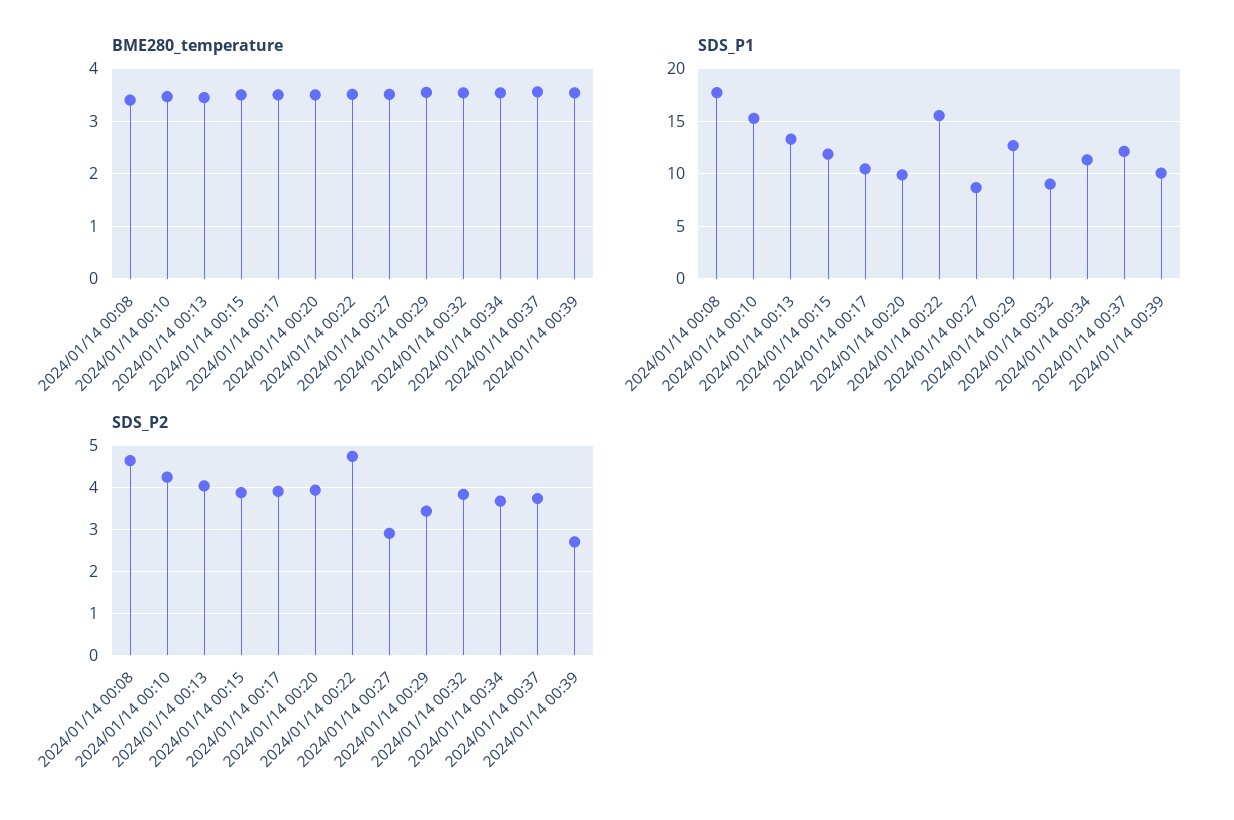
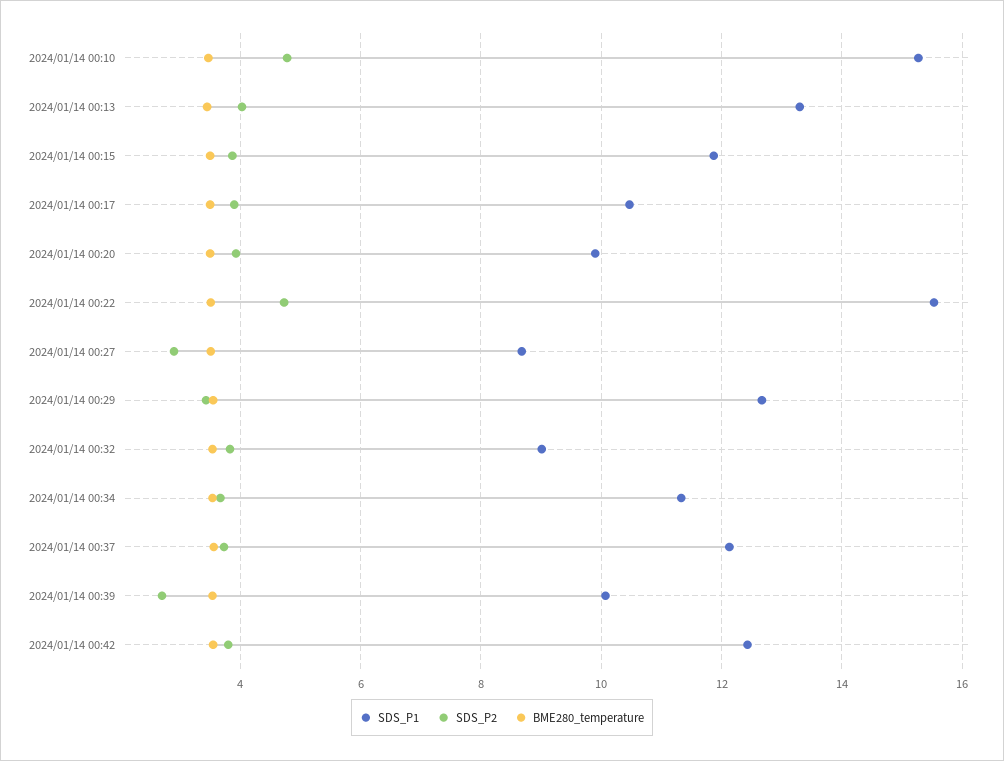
BME280_temperature, 2024/01/14 00:08: 3.4 -> none
SDS_P1, 2024/01/14 00:08: 18 -> none
SDS_P2, 2024/01/14 00:08: 4.6 -> none
SDS_P2, 2024/01/14 00:10: 4.2 -> 4.8
SDS_P1, 2024/01/14 00:42: none -> 12.4
SDS_P2, 2024/01/14 00:42: none -> 3.8
BME280_temperature, 2024/01/14 00:42: none -> 3.6

